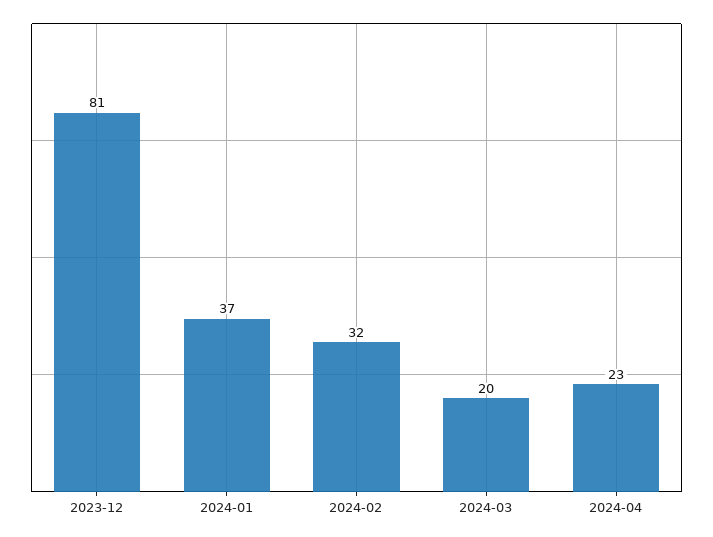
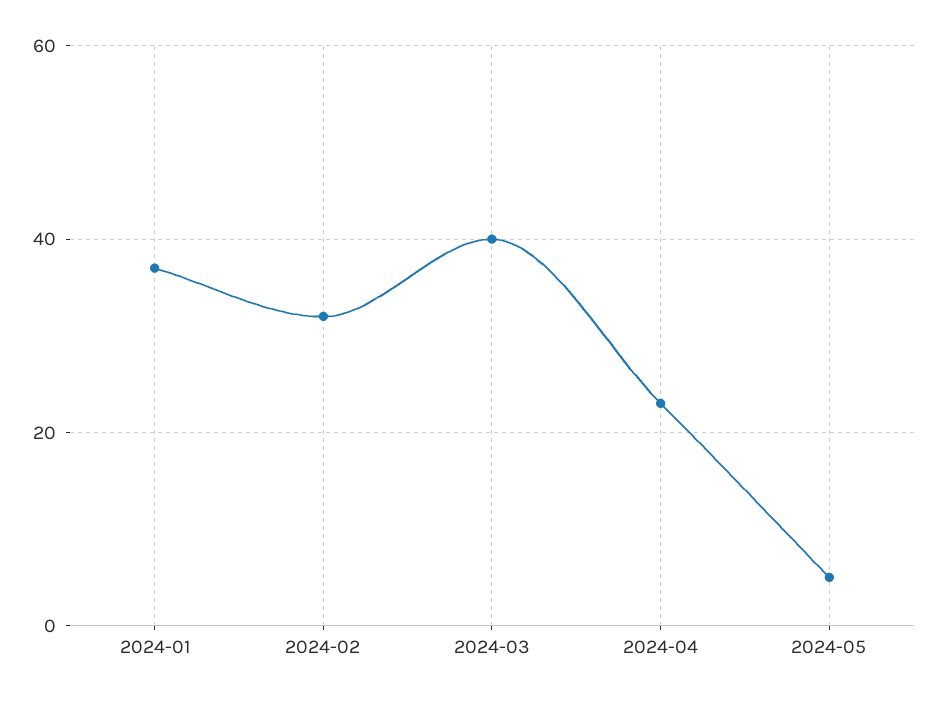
2023-12: 81 -> none
2024-03: 20 -> 40
2024-05: none -> 5

